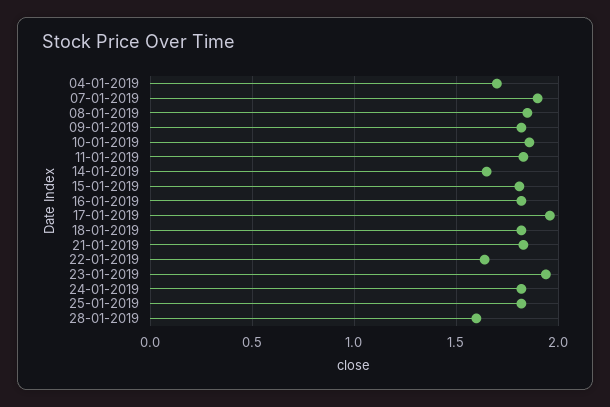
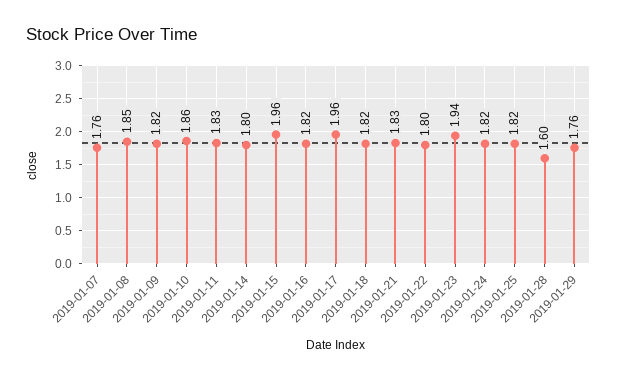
04-01-2019: 1.7 -> none
07-01-2019: 1.9 -> 1.76
14-01-2019: 1.65 -> 1.8
15-01-2019: 1.8 -> 1.96
22-01-2019: 1.65 -> 1.8
2019-01-29: none -> 1.76

